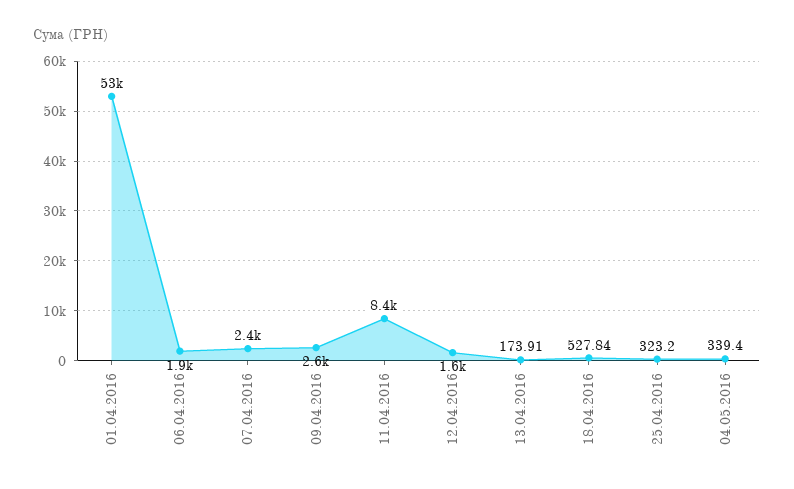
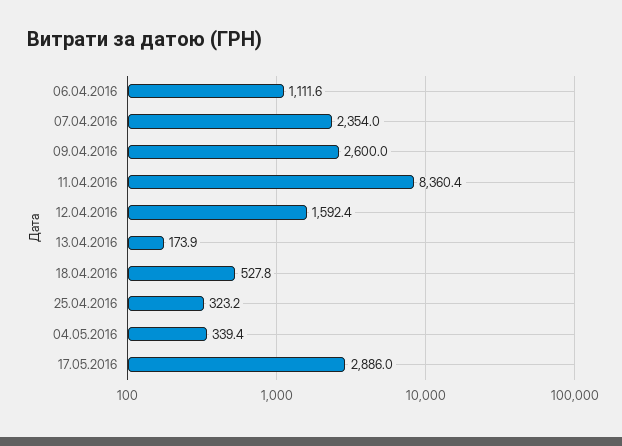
01.04.2016: 53000 -> none
06.04.2016: 1900 -> 1111.6
17.05.2016: none -> 2886

